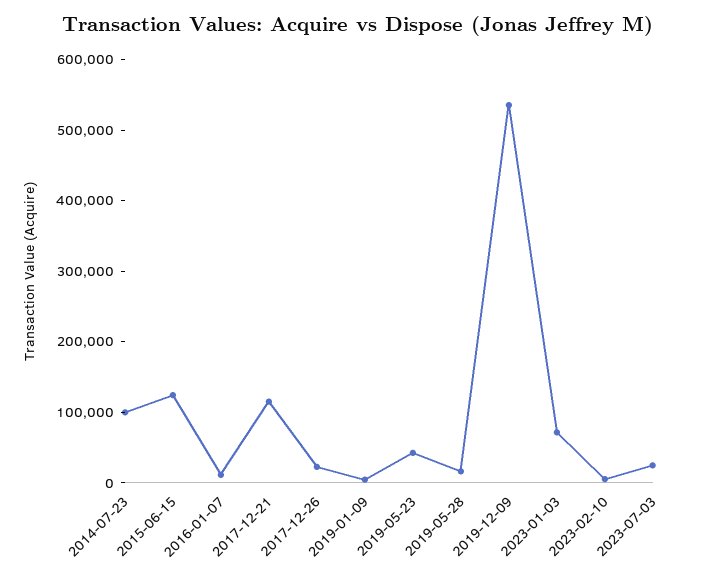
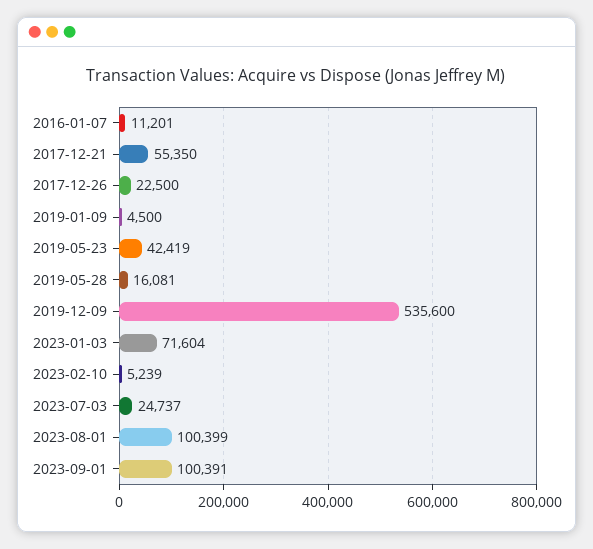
2014-07-23: 100000 -> none
2015-06-15: 120000 -> none
2017-12-21: 120000 -> 55350
2023-08-01: none -> 100399
2023-09-01: none -> 100391

